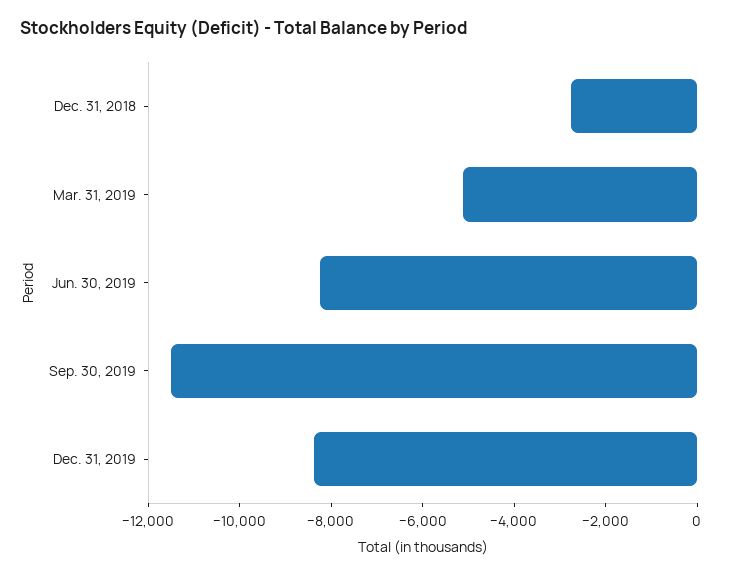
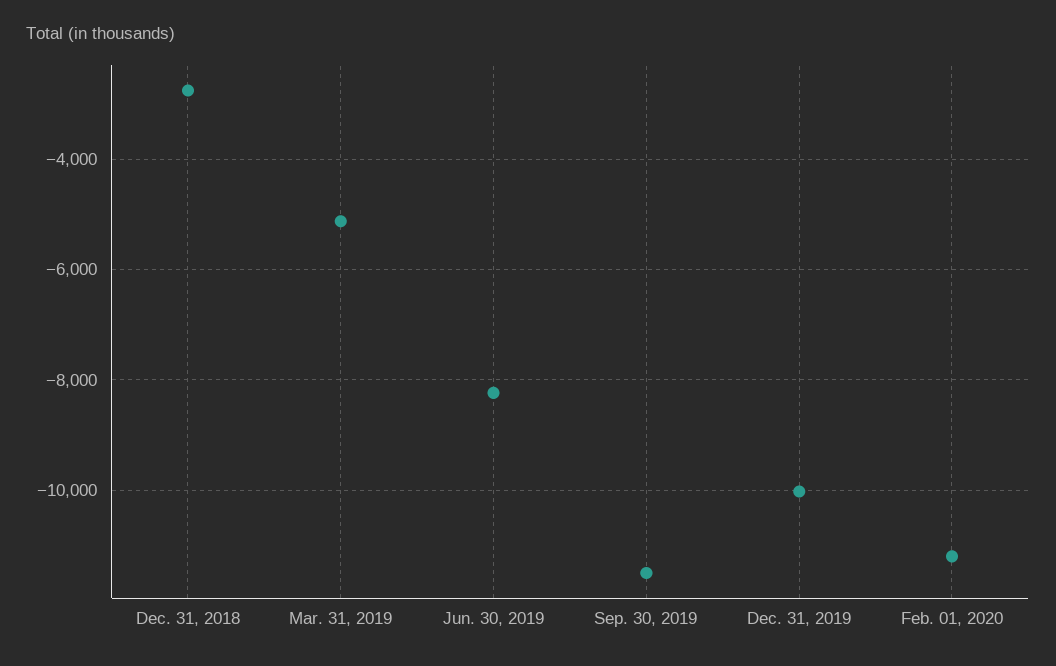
Dec. 31, 2019: -8500 -> -10000
Feb. 01, 2020: none -> -11200

